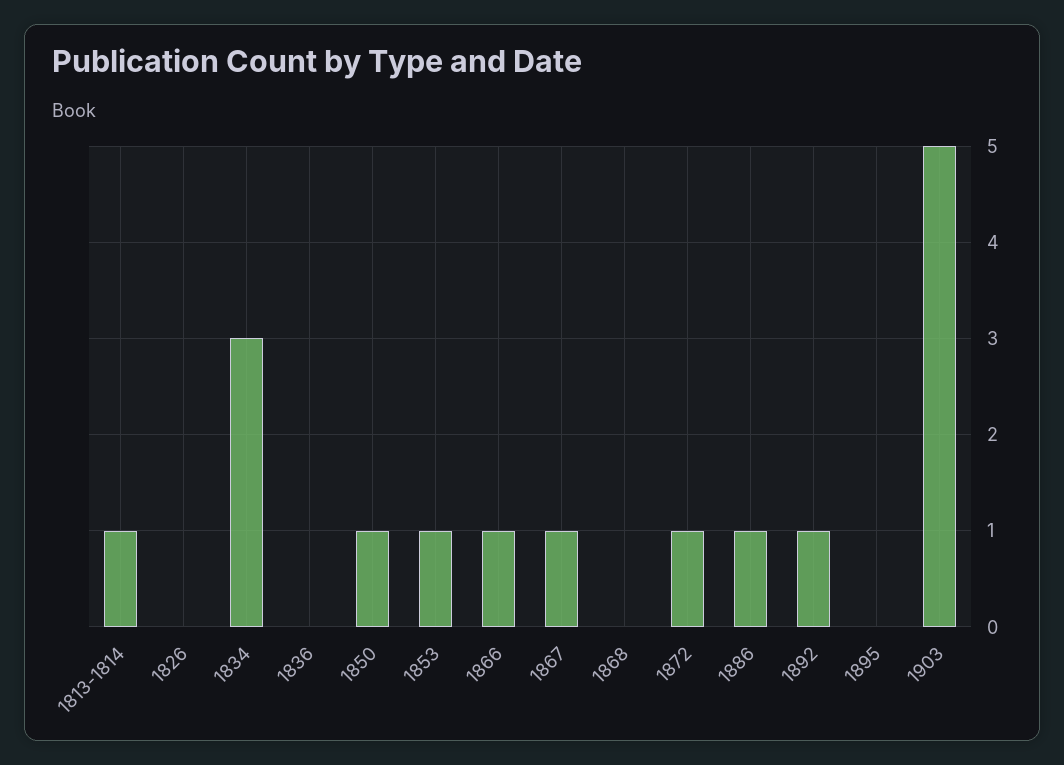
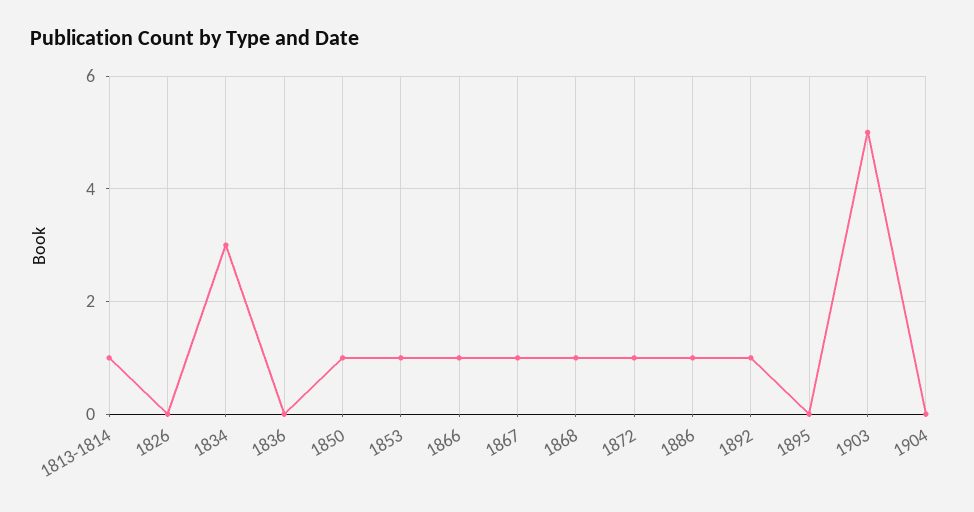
1868: 0 -> 1
1904: none -> 0

